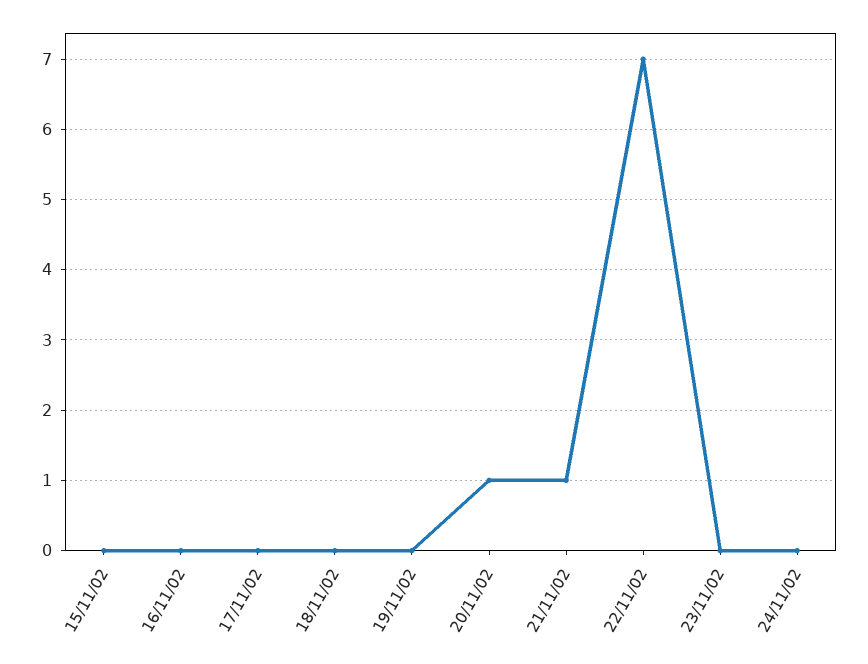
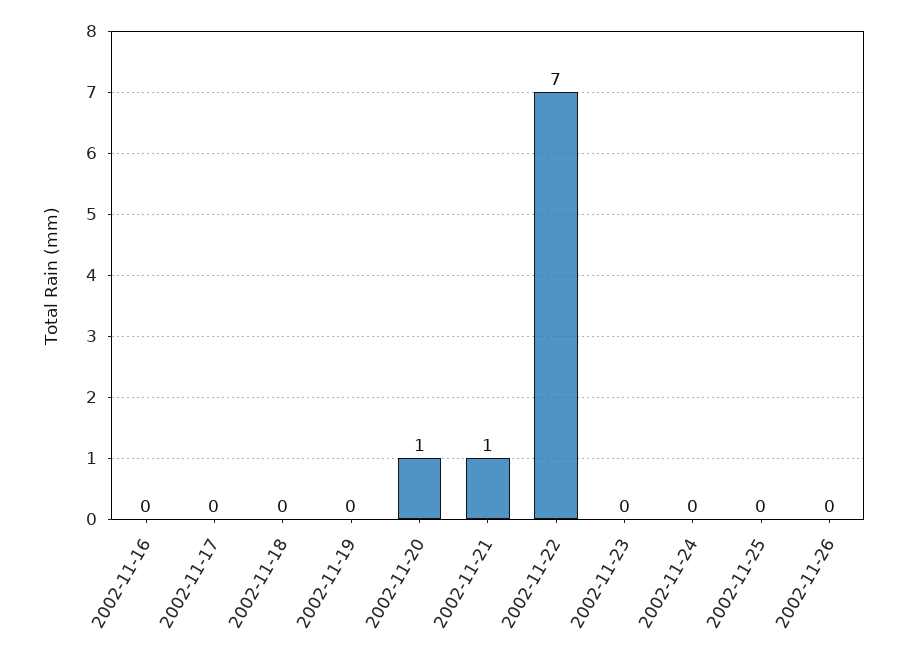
15/11/02: 0 -> none
2002-11-25: none -> 0
2002-11-26: none -> 0

